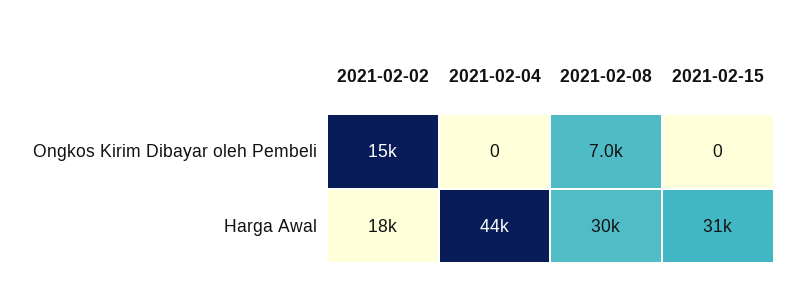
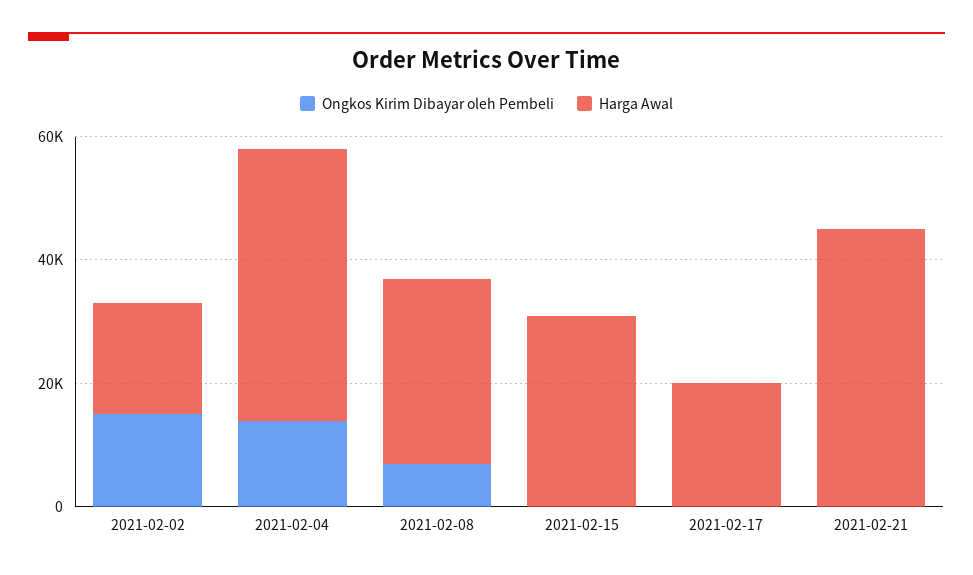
Ongkos Kirim Dibayar oleh Pembeli, 2021-02-04: 0 -> 15000
Ongkos Kirim Dibayar oleh Pembeli, 2021-02-17: none -> 0
Harga Awal, 2021-02-17: none -> 20000
Ongkos Kirim Dibayar oleh Pembeli, 2021-02-21: none -> 0
Harga Awal, 2021-02-21: none -> 45000

